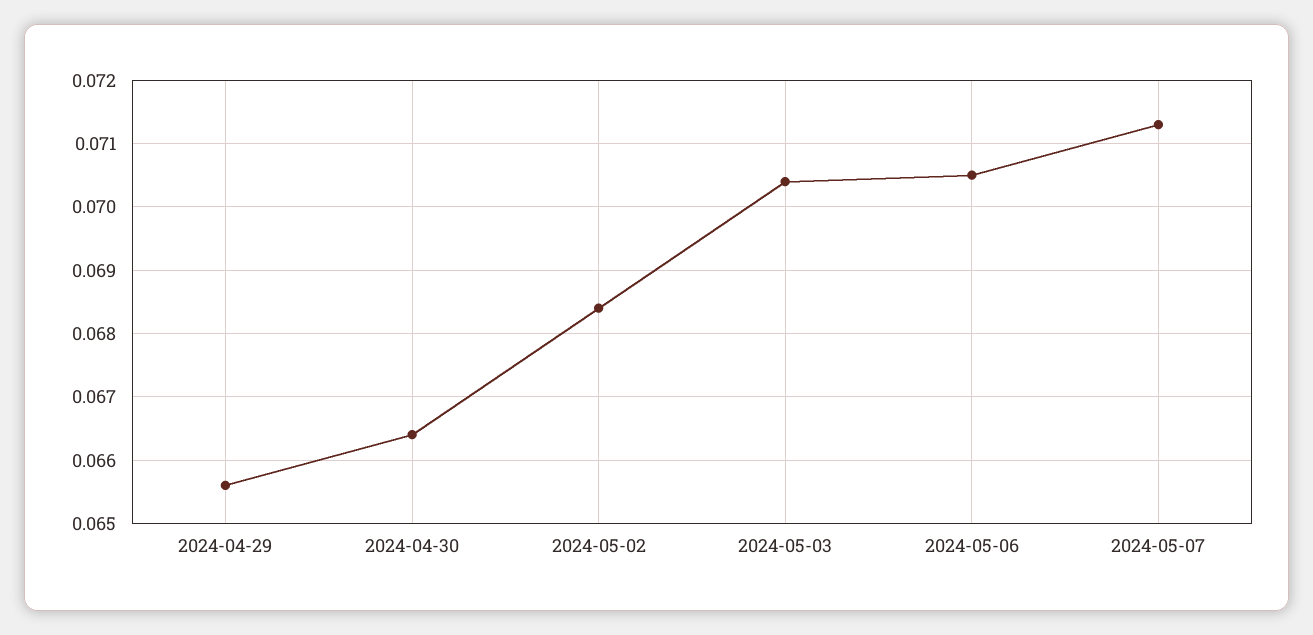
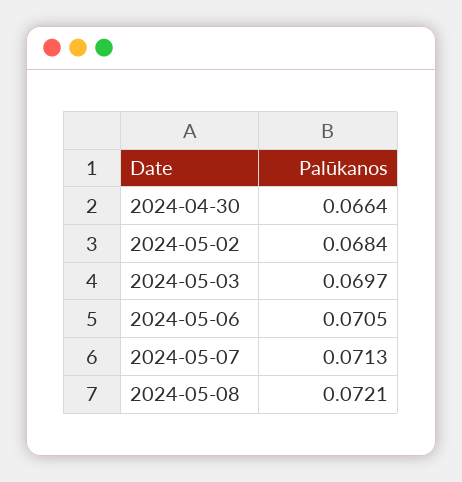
2024-04-29: 0.0656 -> none
2024-05-03: 0.0704 -> 0.0697
2024-05-08: none -> 0.0721

